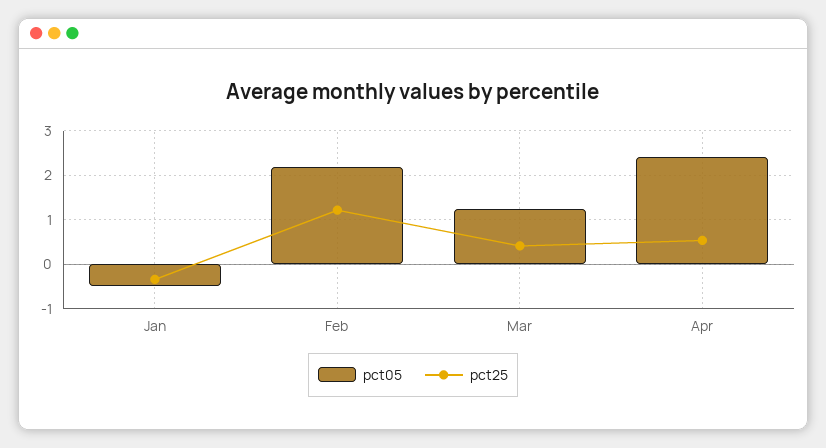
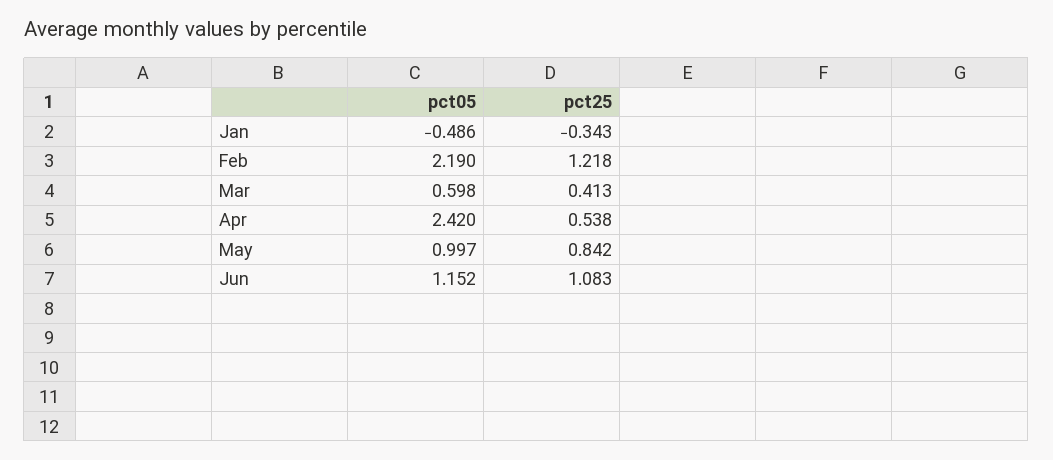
pct05, Mar: 1.2 -> 0.598
pct05, May: none -> 0.997
pct25, May: none -> 0.842
pct05, Jun: none -> 1.152
pct25, Jun: none -> 1.083

